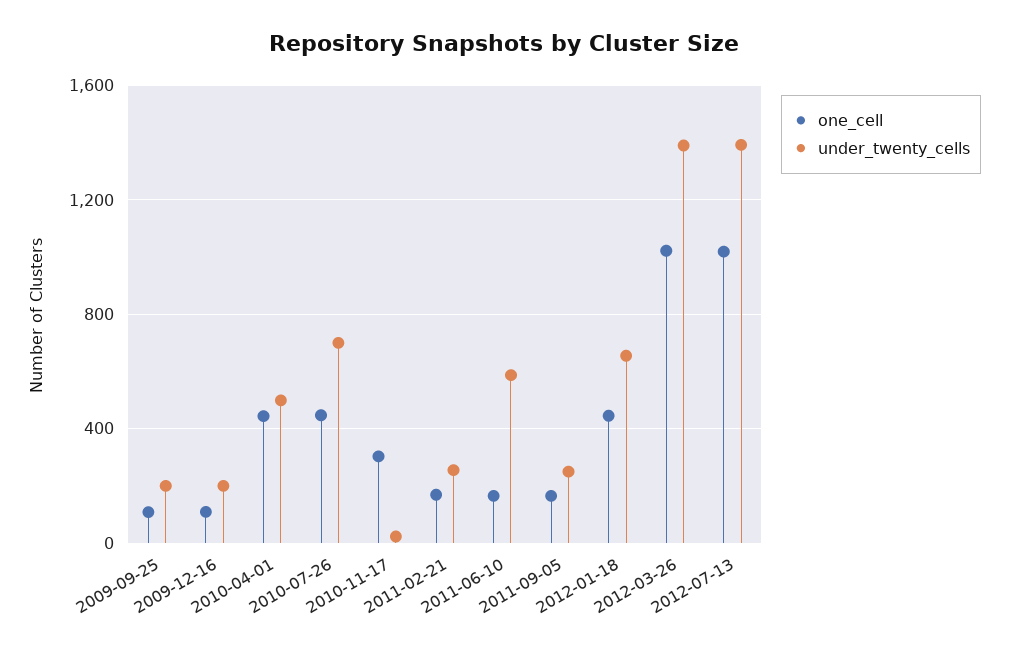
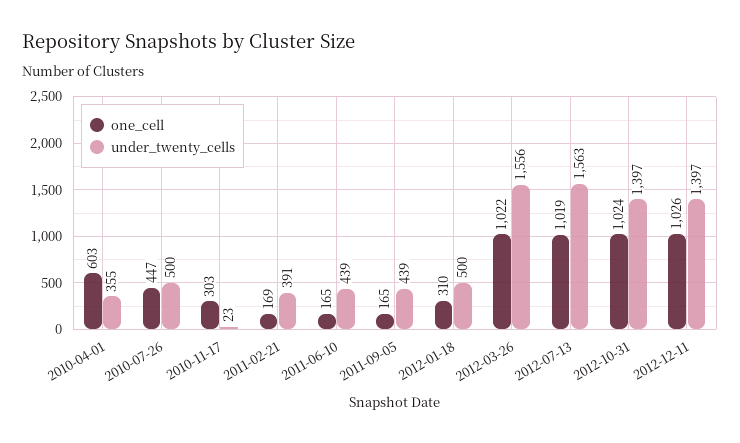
one_cell, 2009-09-25: 100 -> none
under_twenty_cells, 2009-09-25: 200 -> none
one_cell, 2009-12-16: 100 -> none
under_twenty_cells, 2009-12-16: 200 -> none
one_cell, 2010-04-01: 450 -> 603
under_twenty_cells, 2010-04-01: 500 -> 355
under_twenty_cells, 2010-07-26: 700 -> 500
under_twenty_cells, 2011-02-21: 250 -> 391
under_twenty_cells, 2011-06-10: 600 -> 439
under_twenty_cells, 2011-09-05: 250 -> 439
one_cell, 2012-01-18: 450 -> 310
under_twenty_cells, 2012-01-18: 650 -> 500
under_twenty_cells, 2012-03-26: 1400 -> 1556
under_twenty_cells, 2012-07-13: 1400 -> 1563
one_cell, 2012-10-31: none -> 1024
under_twenty_cells, 2012-10-31: none -> 1397
one_cell, 2012-12-11: none -> 1026
under_twenty_cells, 2012-12-11: none -> 1397

